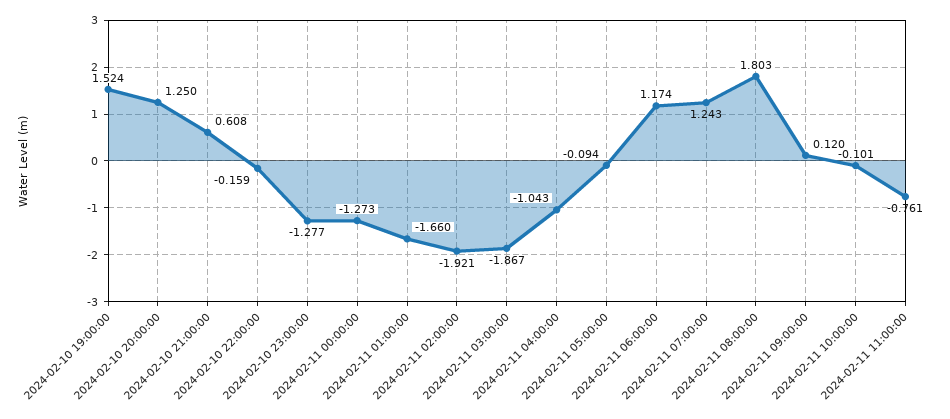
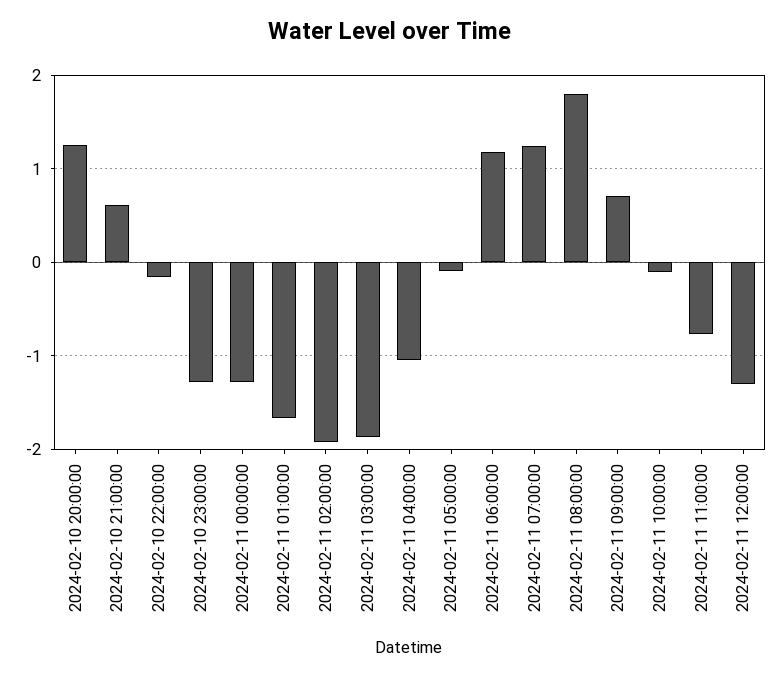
2024-02-10 19:00:00: 1.524 -> none
2024-02-11 09:00:00: 0.12 -> 0.7
2024-02-11 12:00:00: none -> -1.3

